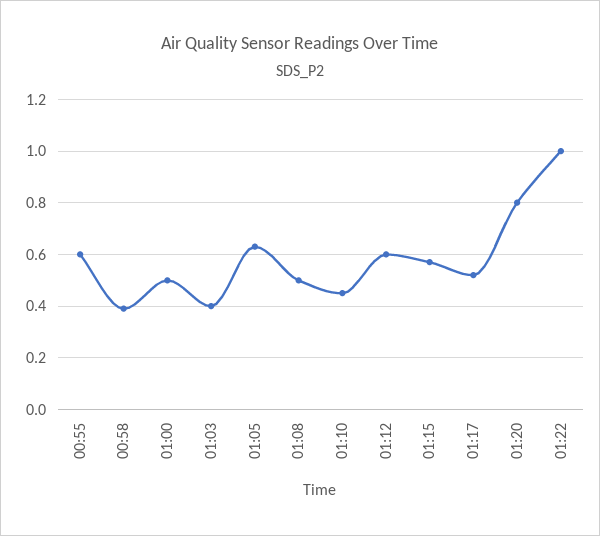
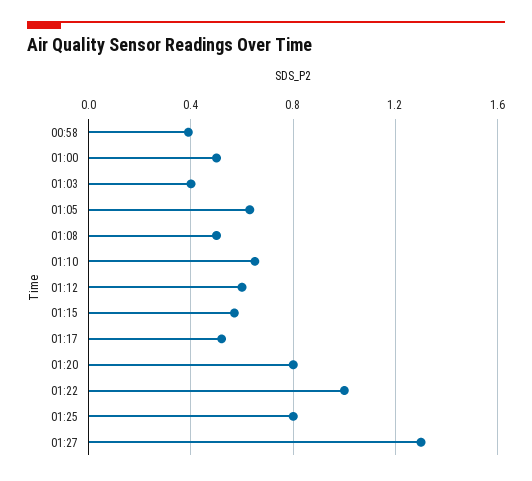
00:55: 0.6 -> none
01:10: 0.45 -> 0.65
01:25: none -> 0.8
01:27: none -> 1.3

